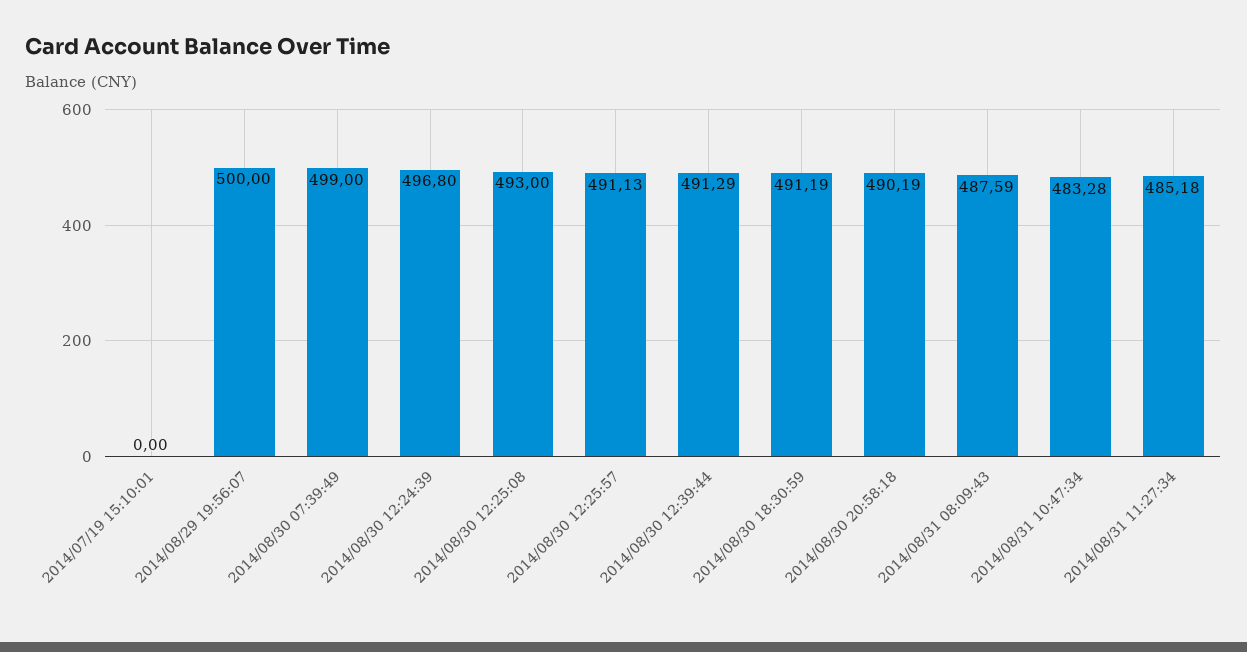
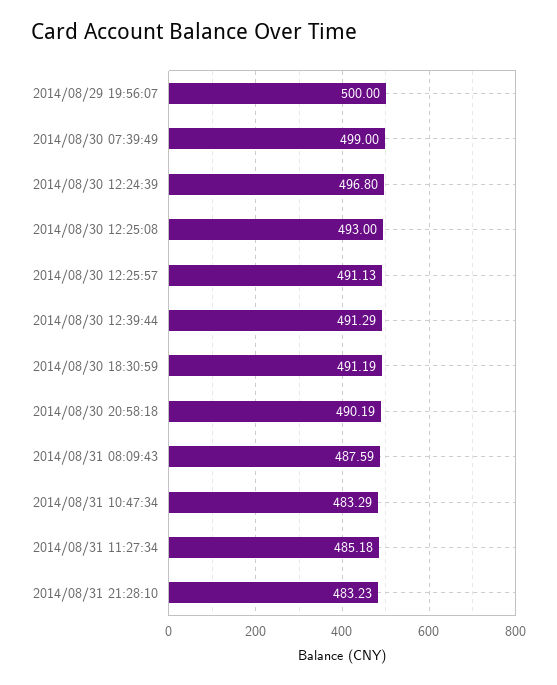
2014/07/19 15:10:01: 0 -> none
2014/08/31 10:47:34: 483.28 -> 483.29
2014/08/31 21:28:10: none -> 483.23

